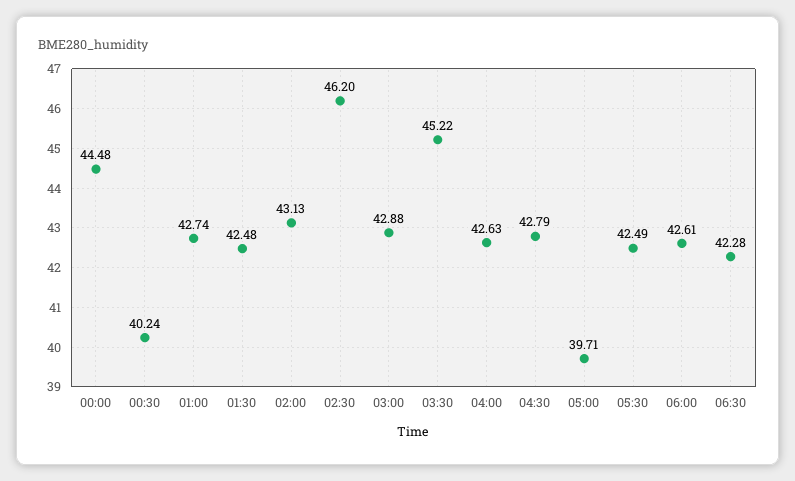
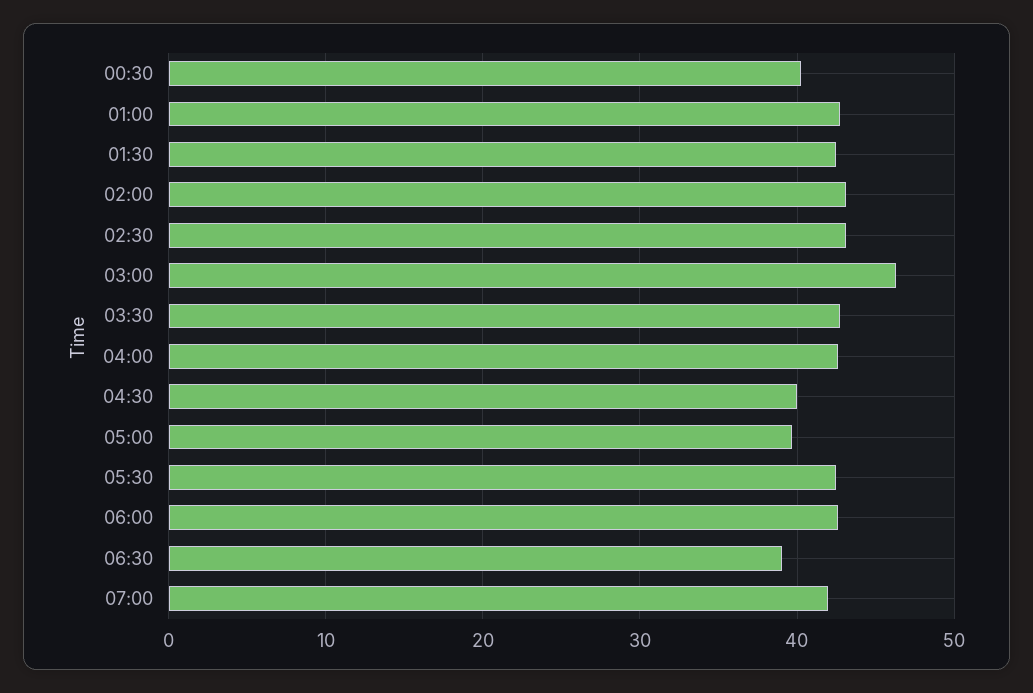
00:00: 44.48 -> none
02:30: 46.2 -> 43
03:00: 42.88 -> 46
03:30: 45.22 -> 43
04:30: 42.79 -> 40
06:30: 42.28 -> 39
07:00: none -> 42

